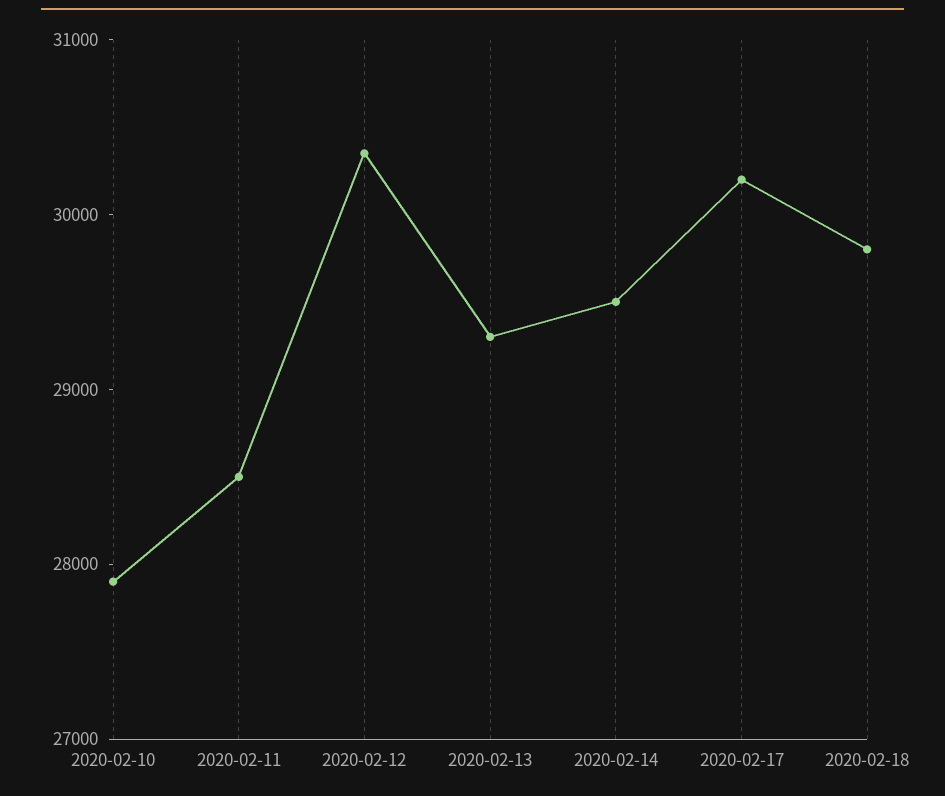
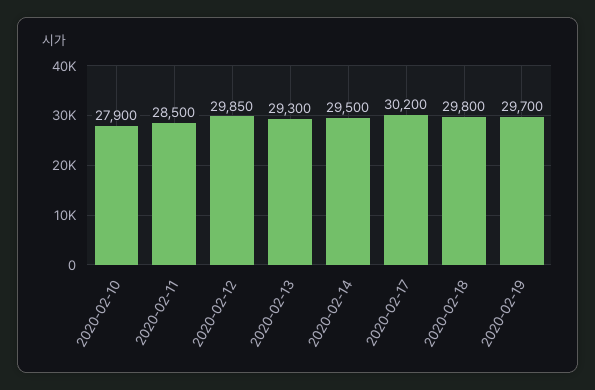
2020-02-12: 30400 -> 29850
2020-02-19: none -> 29700

